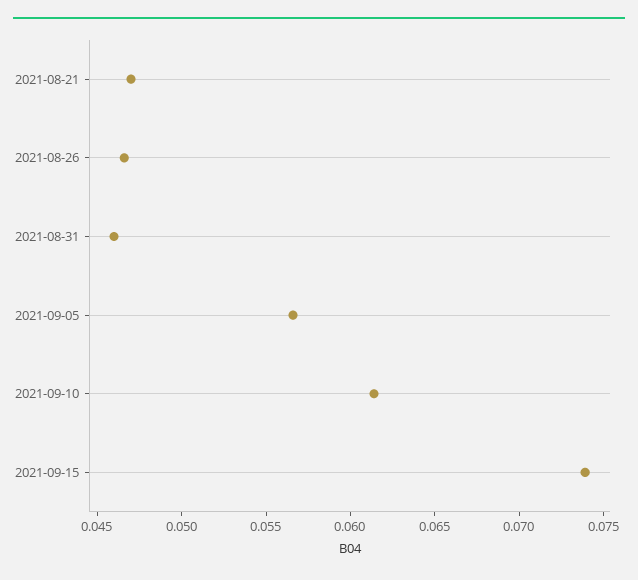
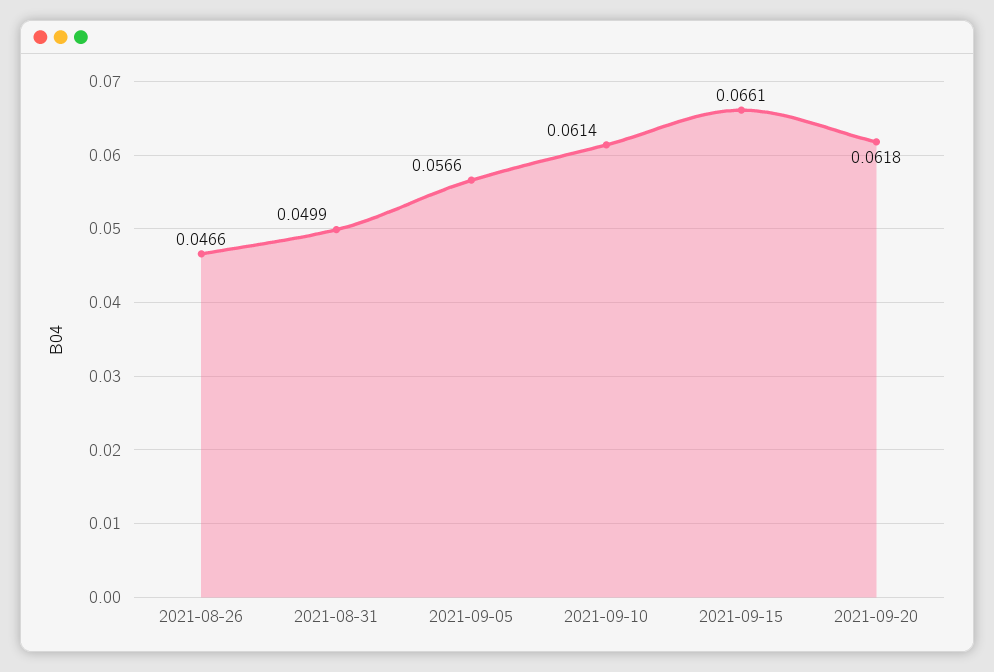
2021-08-21: 0.047 -> none
2021-08-31: 0.046 -> 0.0499
2021-09-15: 0.074 -> 0.0661
2021-09-20: none -> 0.0618

